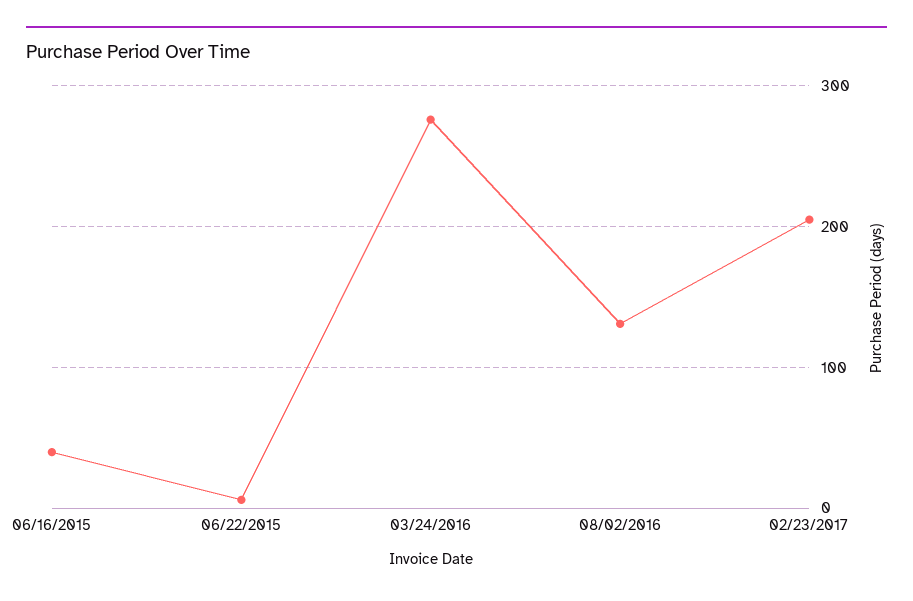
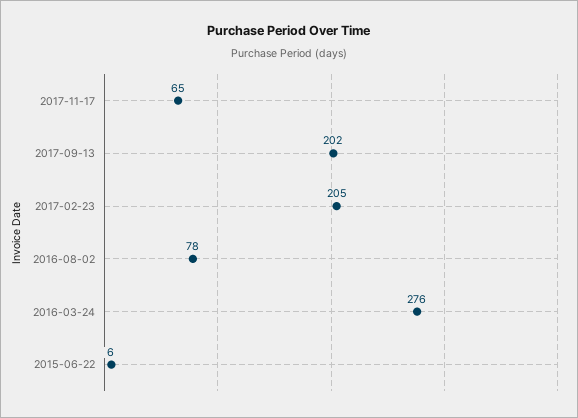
06/16/2015: 40 -> none
08/02/2016: 130 -> 78
2017-11-17: none -> 65
2017-09-13: none -> 202

